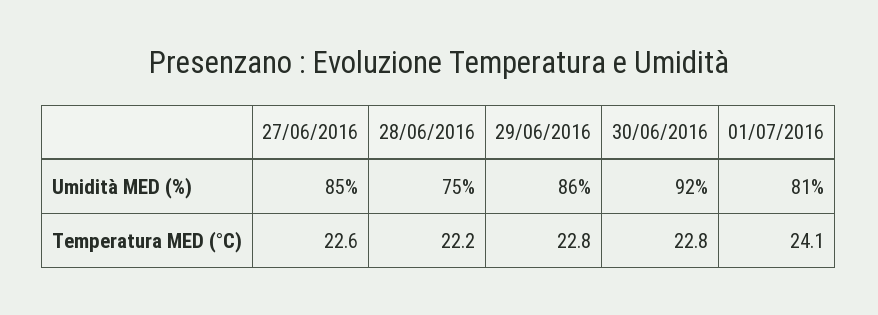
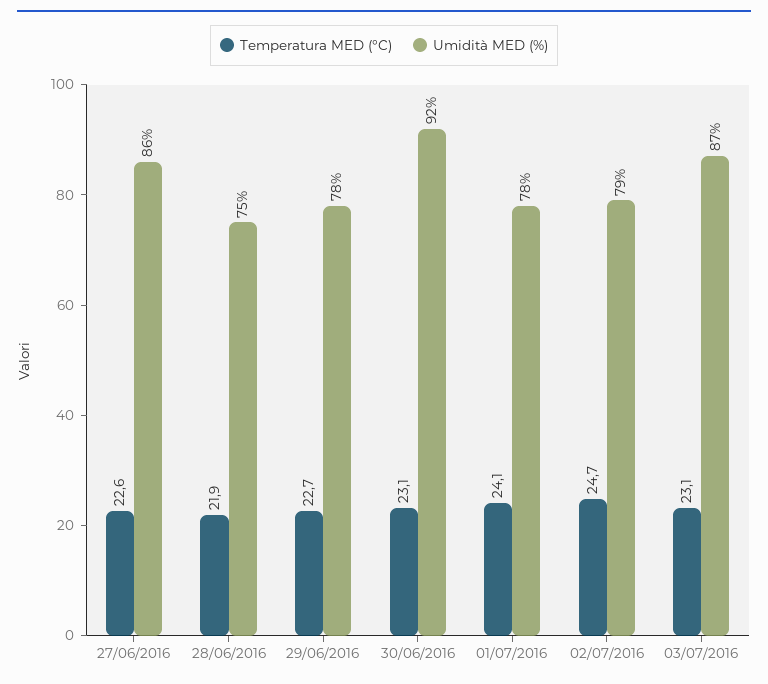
Umidità MED (%), 27/06/2016: 85 -> 86
Umidità MED (%), 29/06/2016: 86 -> 78
Umidità MED (%), 01/07/2016: 81 -> 78
Temperatura MED (°C), 28/06/2016: 22.2 -> 21.9
Temperatura MED (°C), 29/06/2016: 22.8 -> 22.7
Temperatura MED (°C), 30/06/2016: 22.8 -> 23.1
Temperatura MED (°C), 02/07/2016: none -> 24.7
Umidità MED (%), 02/07/2016: none -> 79
Temperatura MED (°C), 03/07/2016: none -> 23.1
Umidità MED (%), 03/07/2016: none -> 87

